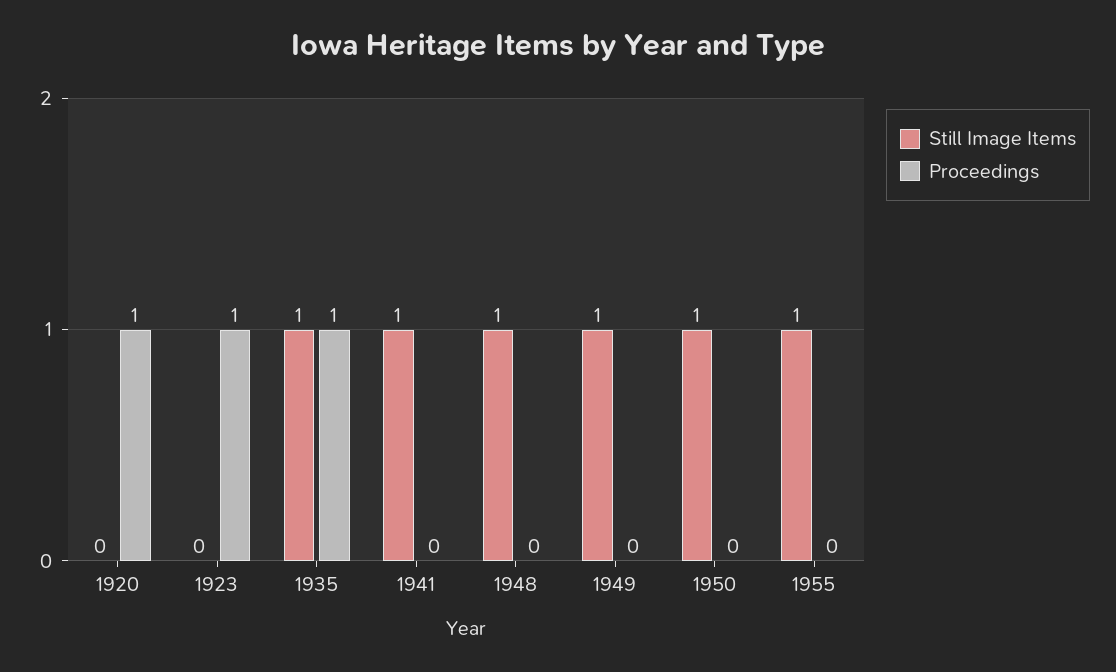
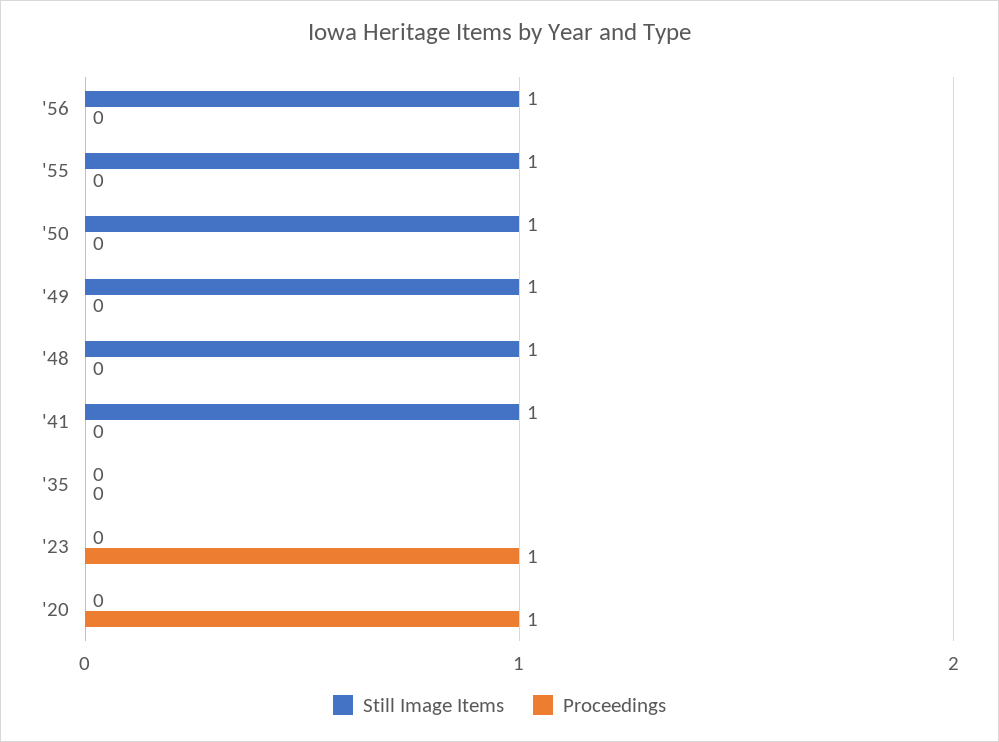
Still Image Items, 1935: 1 -> 0
Proceedings, 1935: 1 -> 0
Still Image Items, '56: none -> 1
Proceedings, '56: none -> 0

